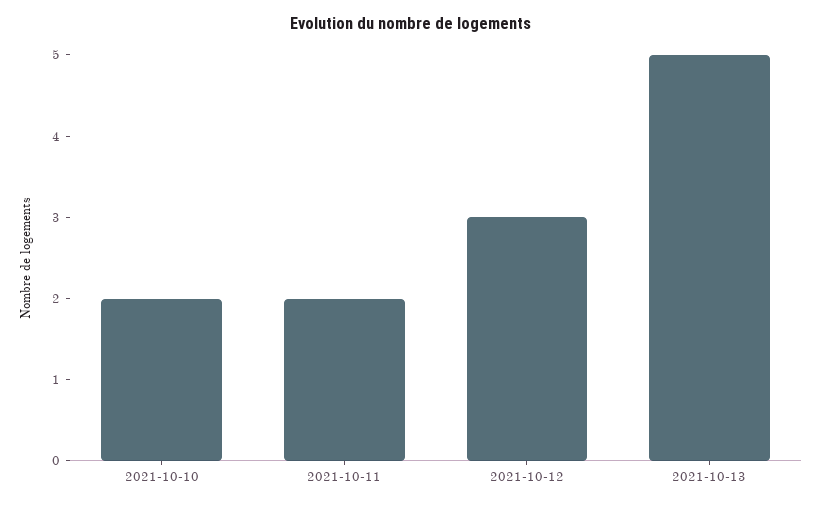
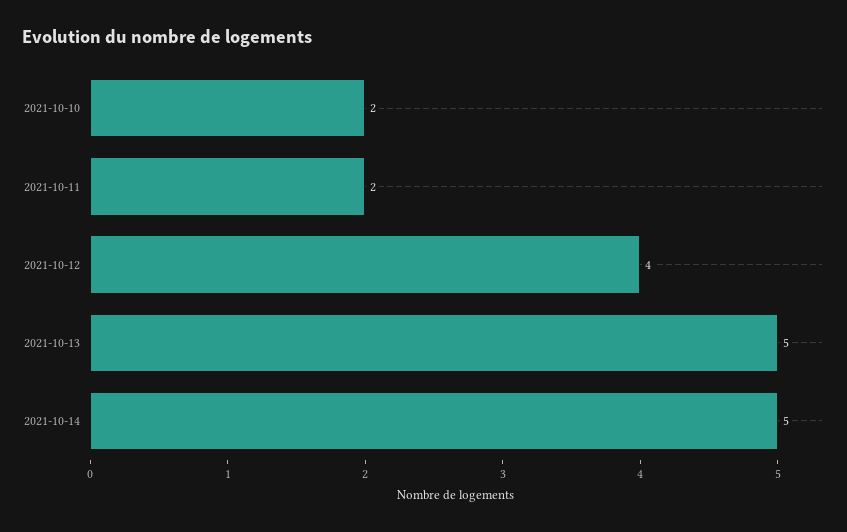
2021-10-12: 3 -> 4
2021-10-14: none -> 5

